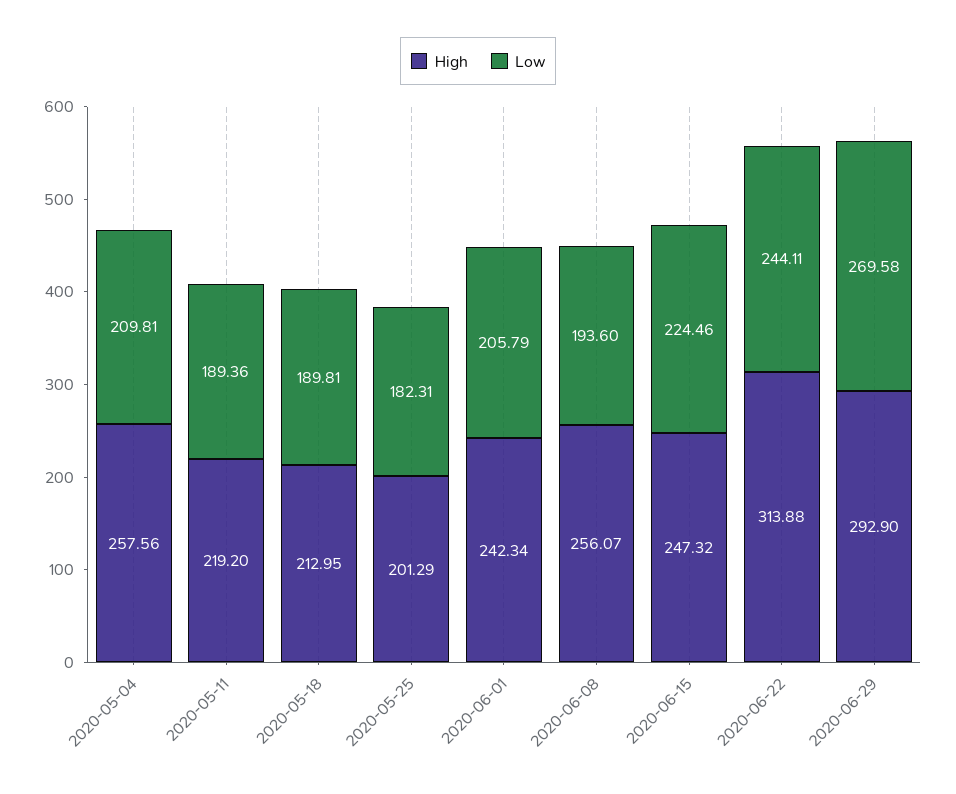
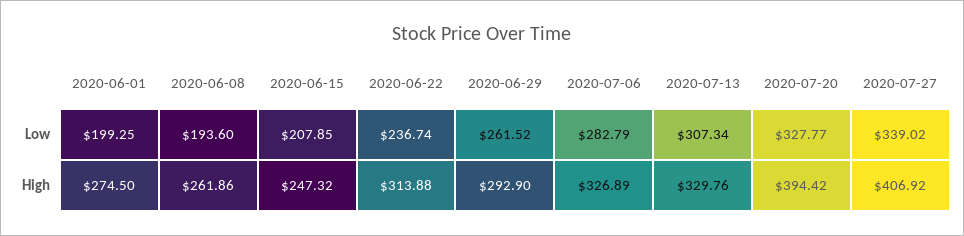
High, 2020-05-04: 257.56 -> none
Low, 2020-05-04: 209.81 -> none
High, 2020-05-11: 219.2 -> none
Low, 2020-05-11: 189.36 -> none
High, 2020-05-18: 212.95 -> none
Low, 2020-05-18: 189.81 -> none
High, 2020-05-25: 201.29 -> none
Low, 2020-05-25: 182.31 -> none
High, 2020-06-01: 242.34 -> 274.5
Low, 2020-06-01: 205.79 -> 199.25
High, 2020-06-08: 256.07 -> 261.86
Low, 2020-06-15: 224.46 -> 207.85
Low, 2020-06-22: 244.11 -> 236.74
Low, 2020-06-29: 269.58 -> 261.52
Low, 2020-07-06: none -> 282.79
Low, 2020-07-13: none -> 307.34
Low, 2020-07-20: none -> 327.77
Low, 2020-07-27: none -> 339.02
High, 2020-07-06: none -> 326.89
High, 2020-07-13: none -> 329.76
High, 2020-07-20: none -> 394.42
High, 2020-07-27: none -> 406.92

